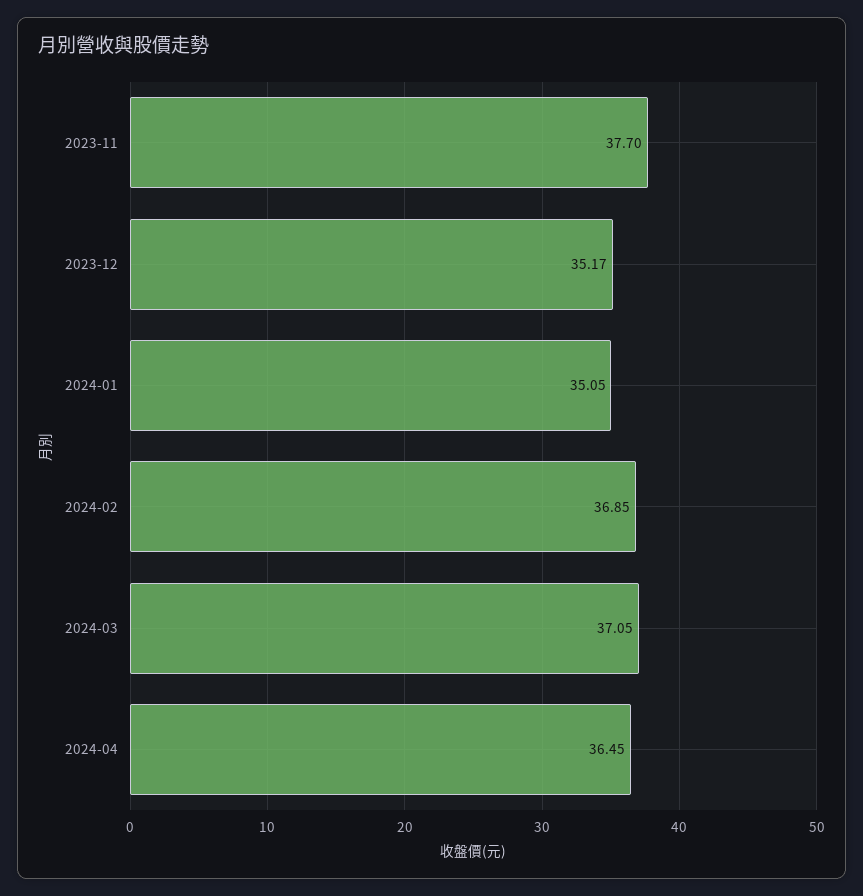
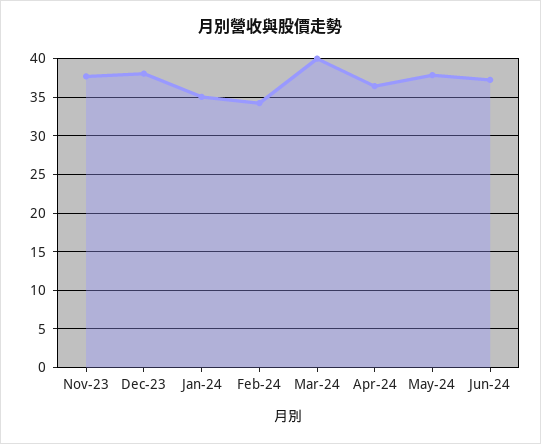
2023-12: 35.17 -> 38
2024-02: 36.85 -> 34
2024-03: 37.05 -> 40
May-24: none -> 38
Jun-24: none -> 37

